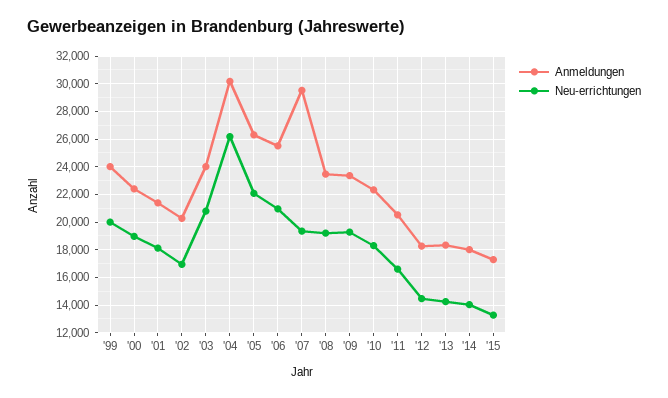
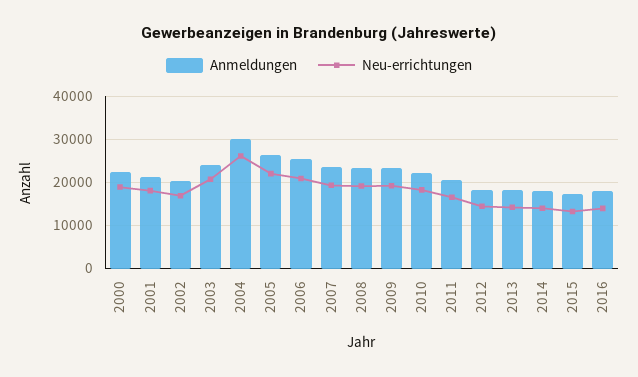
Anmeldungen, '99: 24000 -> none
Neu-errichtungen, '99: 20000 -> none
Anmeldungen, '07: 29500 -> 24000
Anmeldungen, 2016: none -> 18000
Neu-errichtungen, 2016: none -> 14000

